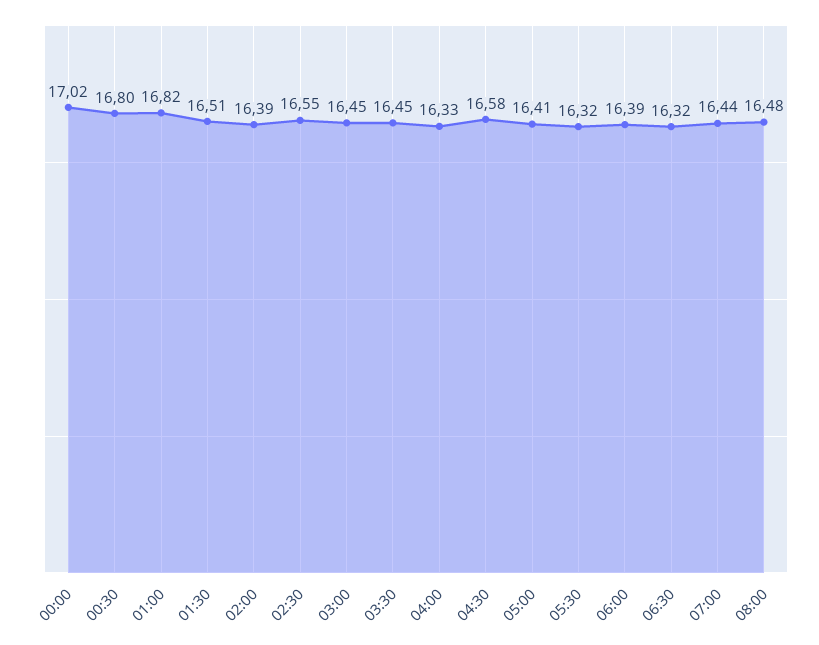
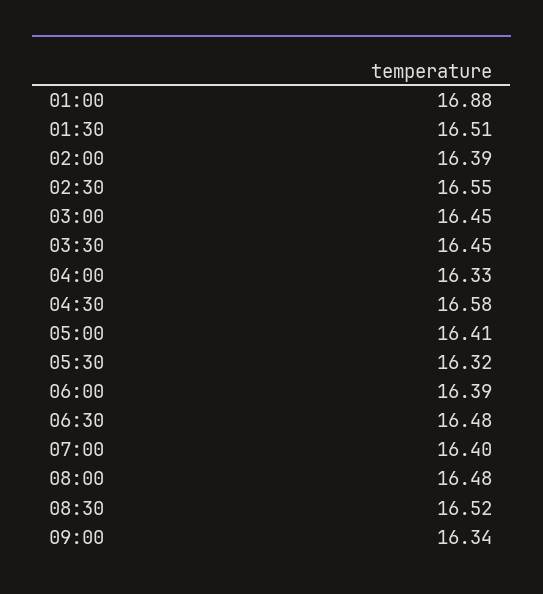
00:00: 17.02 -> none
00:30: 16.8 -> none
01:00: 16.82 -> 16.88
06:30: 16.32 -> 16.48
07:00: 16.44 -> 16.4
08:30: none -> 16.52
09:00: none -> 16.34

